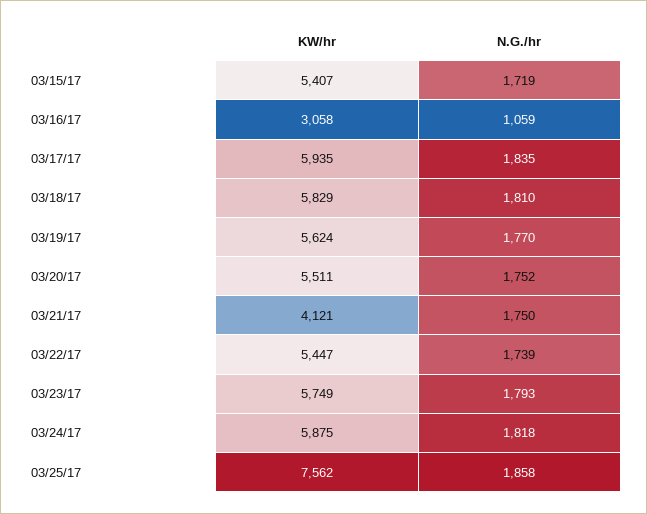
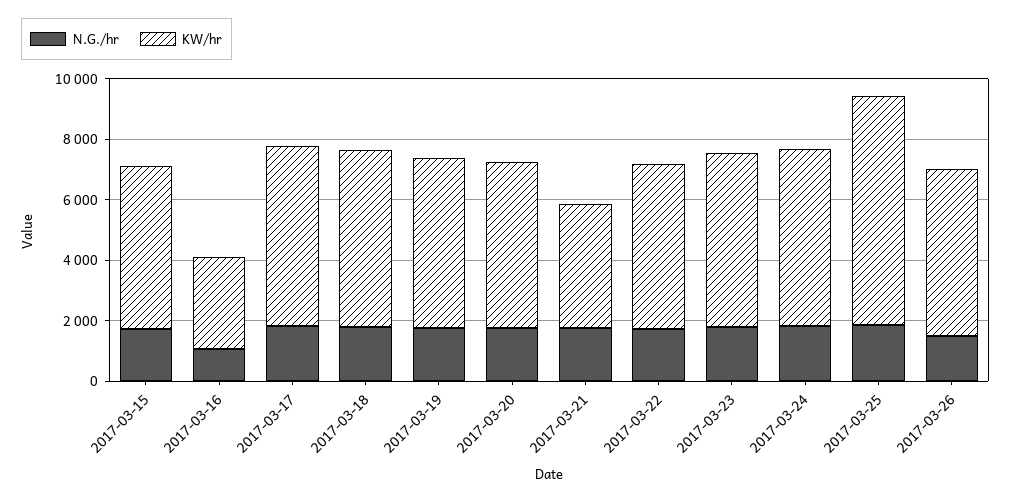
N.G./hr, 2017-03-26: none -> 1500
KW/hr, 2017-03-26: none -> 5500

